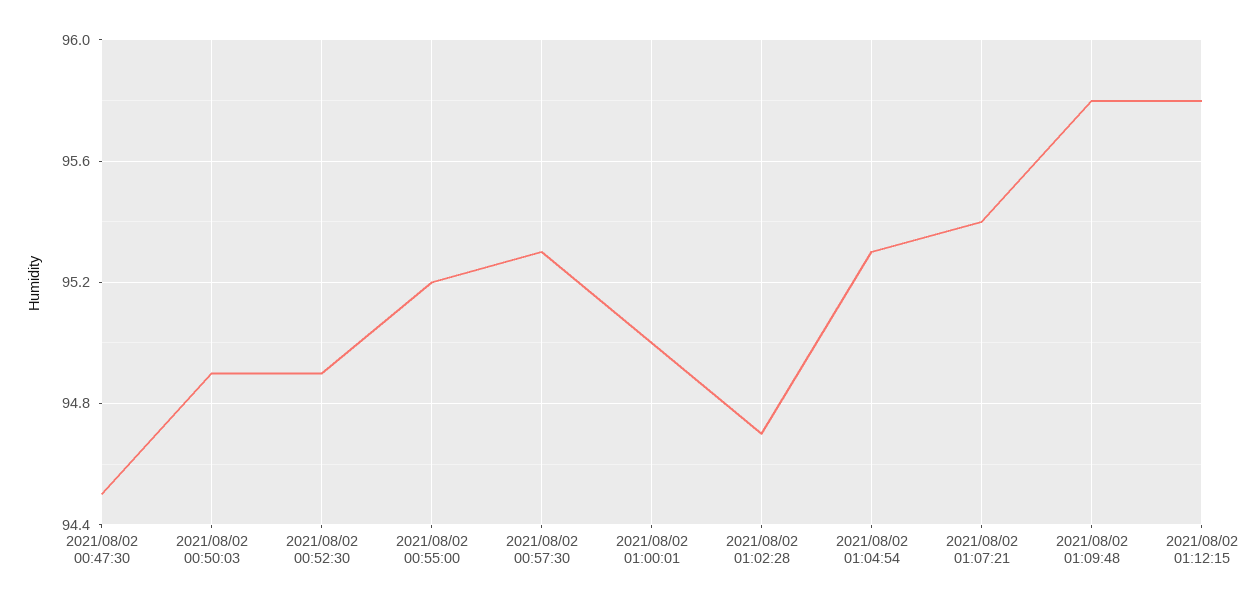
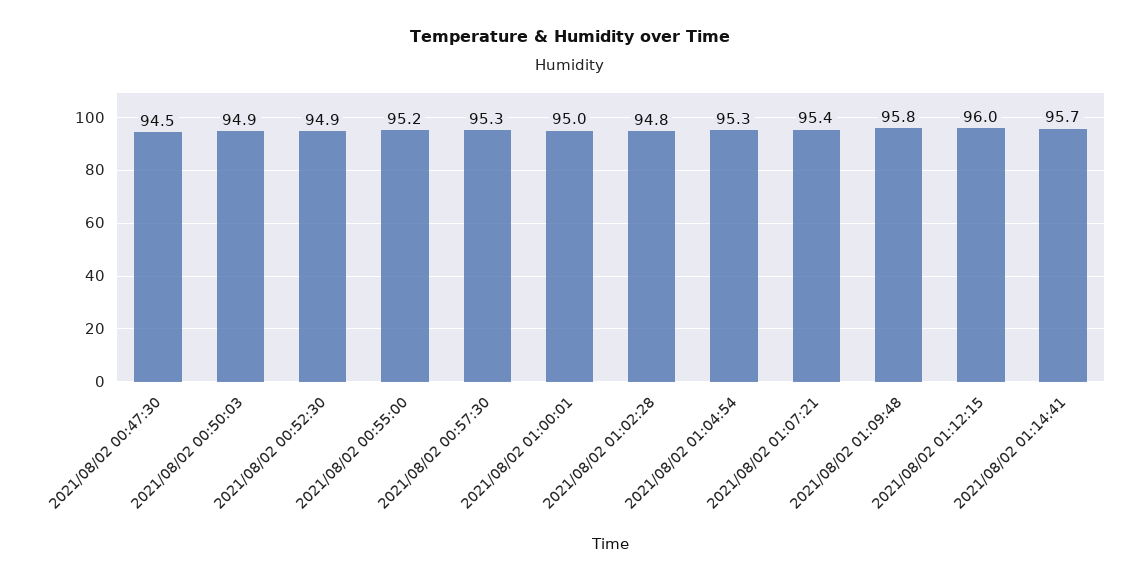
2021/08/02 01:02:28: 94.7 -> 94.8
2021/08/02 01:12:15: 95.8 -> 96
2021/08/02 01:14:41: none -> 95.7

